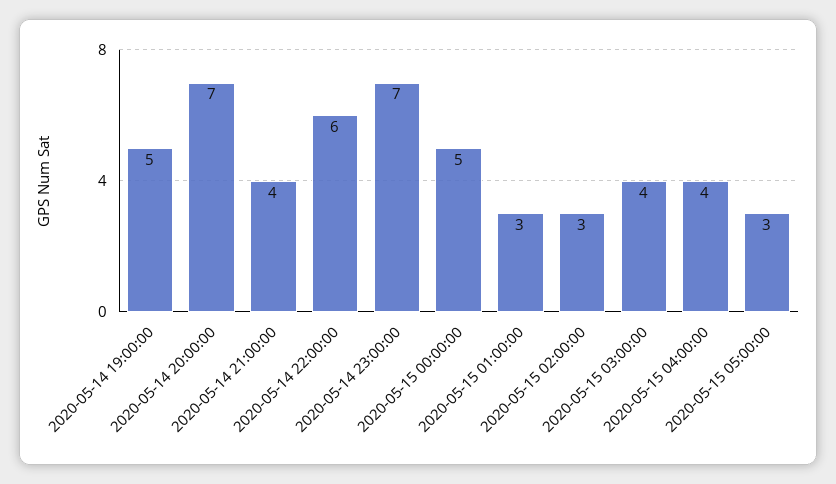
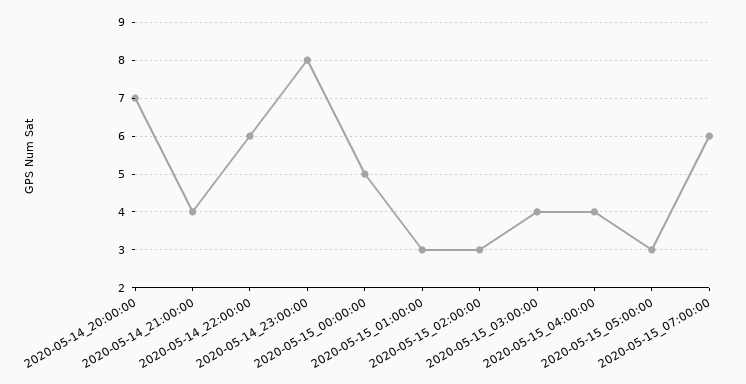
2020-05-14 19:00:00: 5 -> none
2020-05-14 23:00:00: 7 -> 8
2020-05-15_07:00:00: none -> 6

